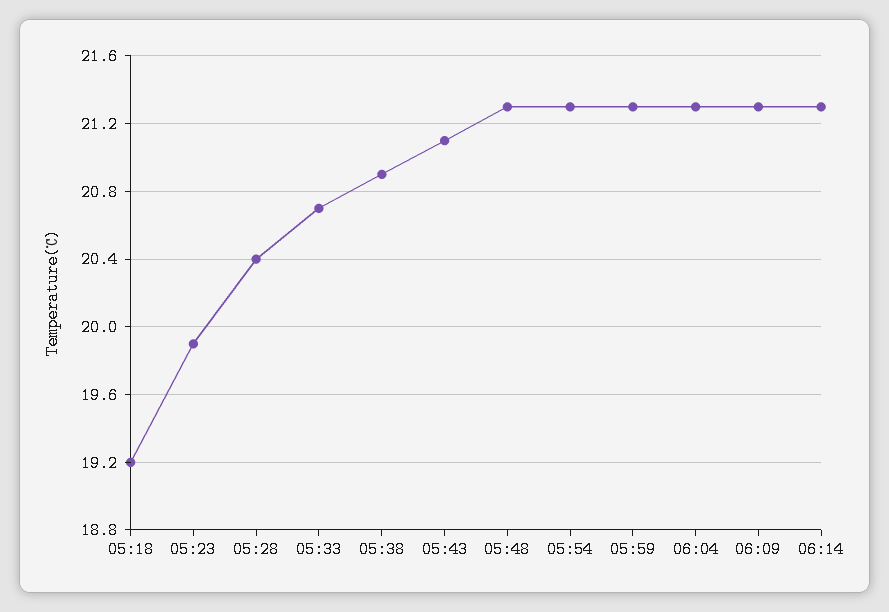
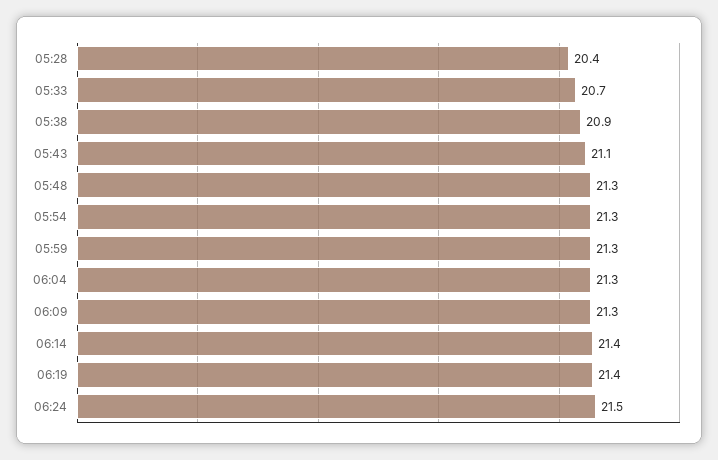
05:18: 19.2 -> none
05:23: 19.9 -> none
06:14: 21.3 -> 21.4
06:19: none -> 21.4
06:24: none -> 21.5

